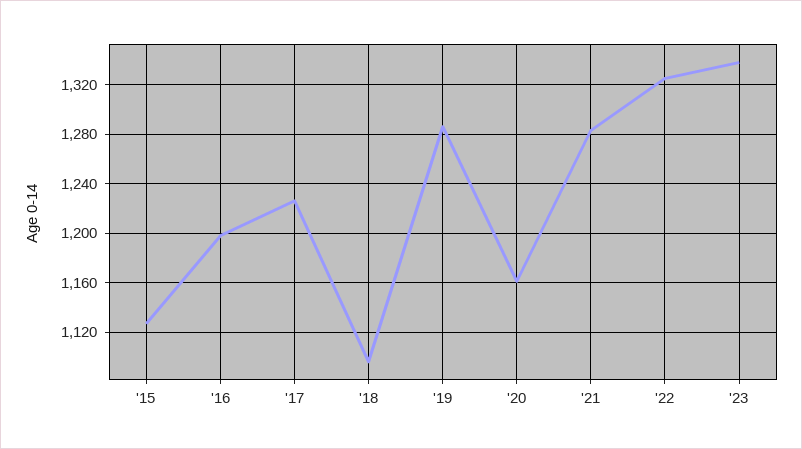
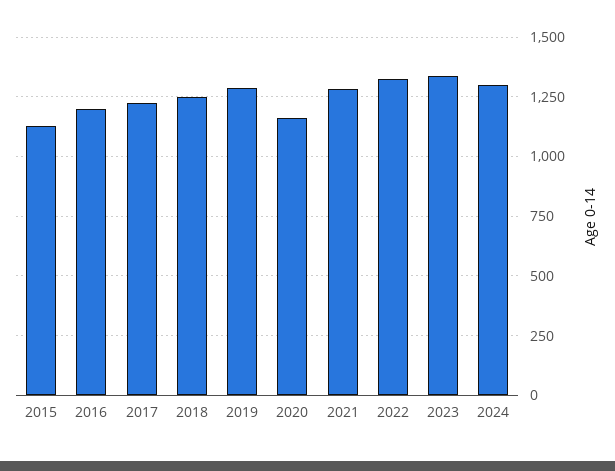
'18: 1095 -> 1250
2024: none -> 1300

